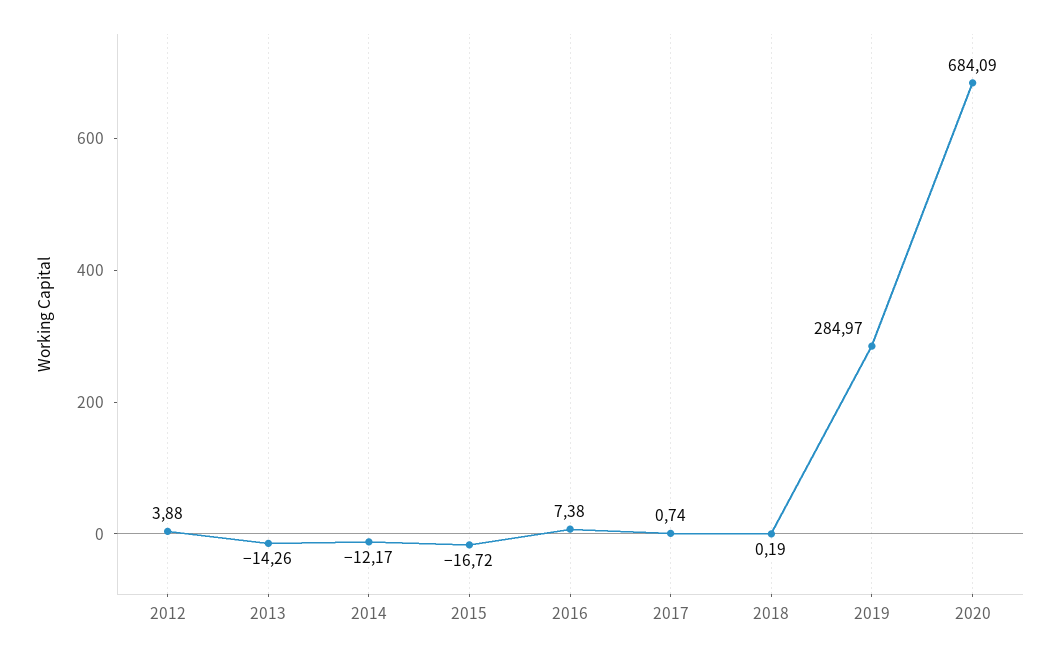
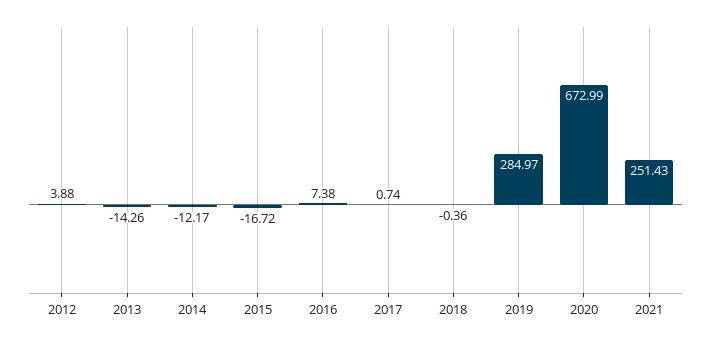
2018: 0.19 -> -0.36
2020: 684.09 -> 672.99
2021: none -> 251.43

